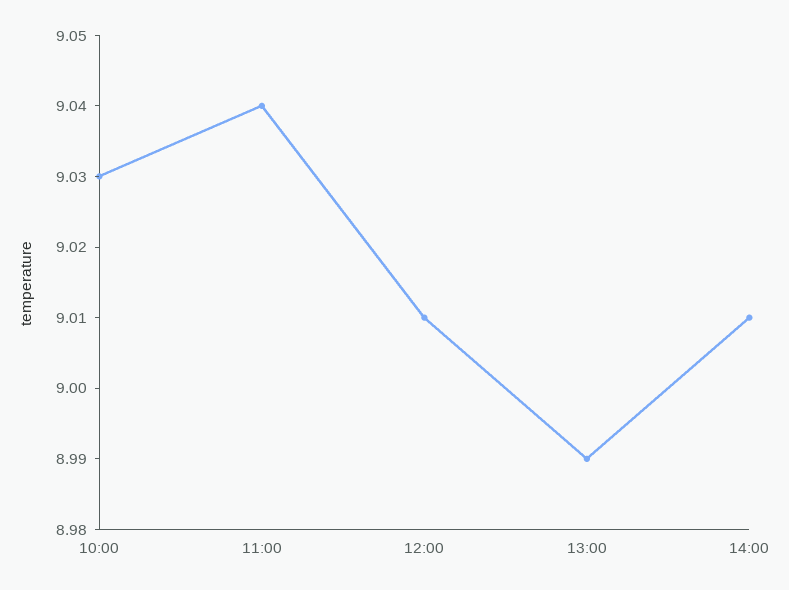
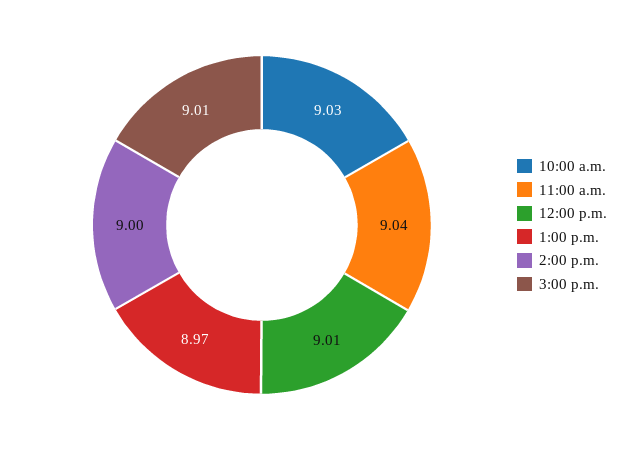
13:00: 8.99 -> 8.97
14:00: 9.01 -> 9
3:00 p.m.: none -> 9.01

